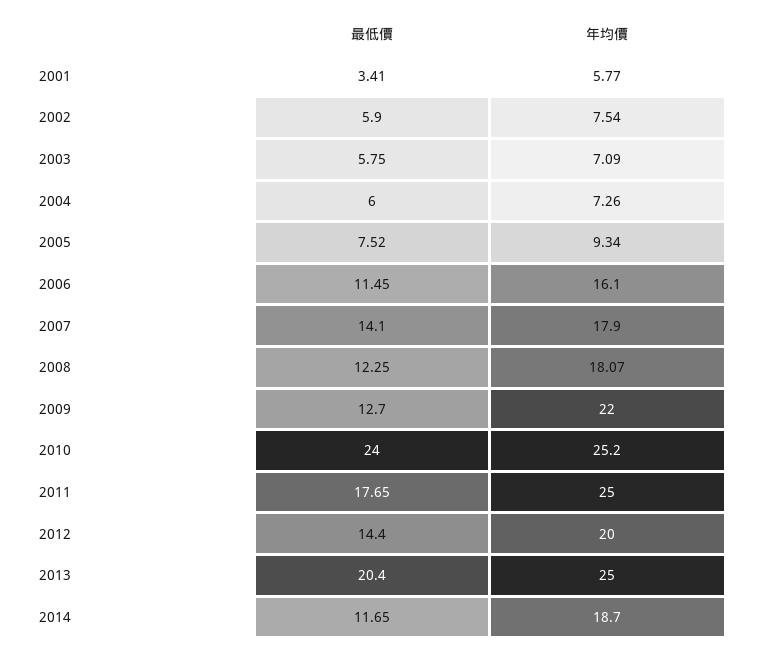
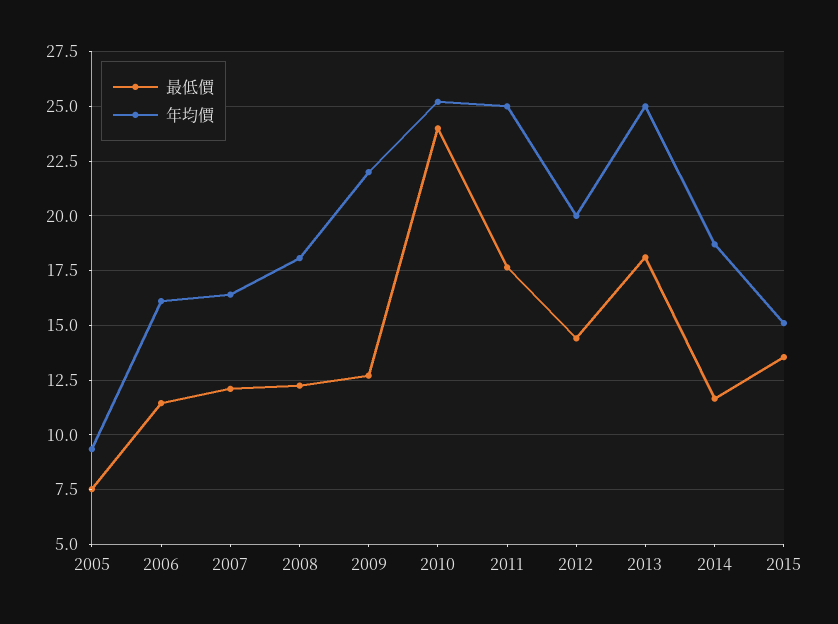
最低價, 2001: 3.41 -> none
年均價, 2001: 5.77 -> none
最低價, 2002: 5.9 -> none
年均價, 2002: 7.54 -> none
最低價, 2003: 5.75 -> none
年均價, 2003: 7.09 -> none
最低價, 2004: 6 -> none
年均價, 2004: 7.26 -> none
最低價, 2007: 14.1 -> 12
年均價, 2007: 17.9 -> 16.5
最低價, 2013: 20.4 -> 18
最低價, 2015: none -> 13.5
年均價, 2015: none -> 15

